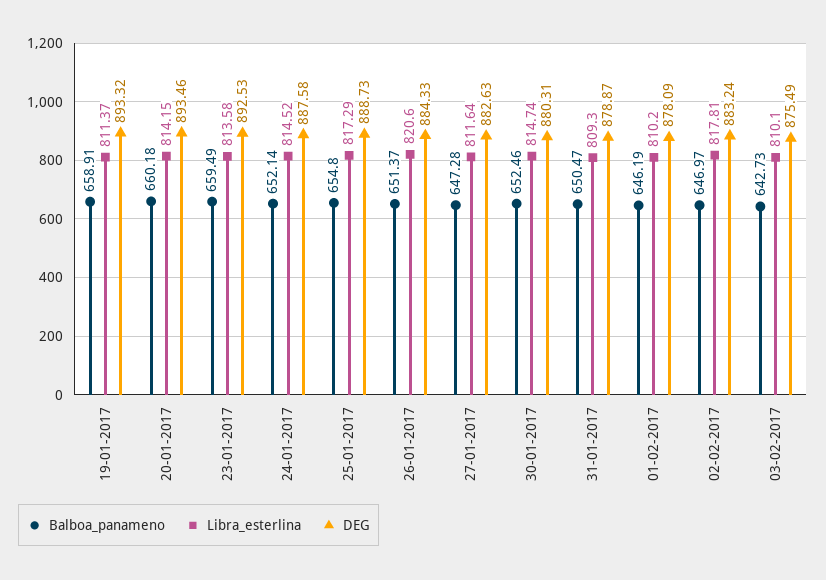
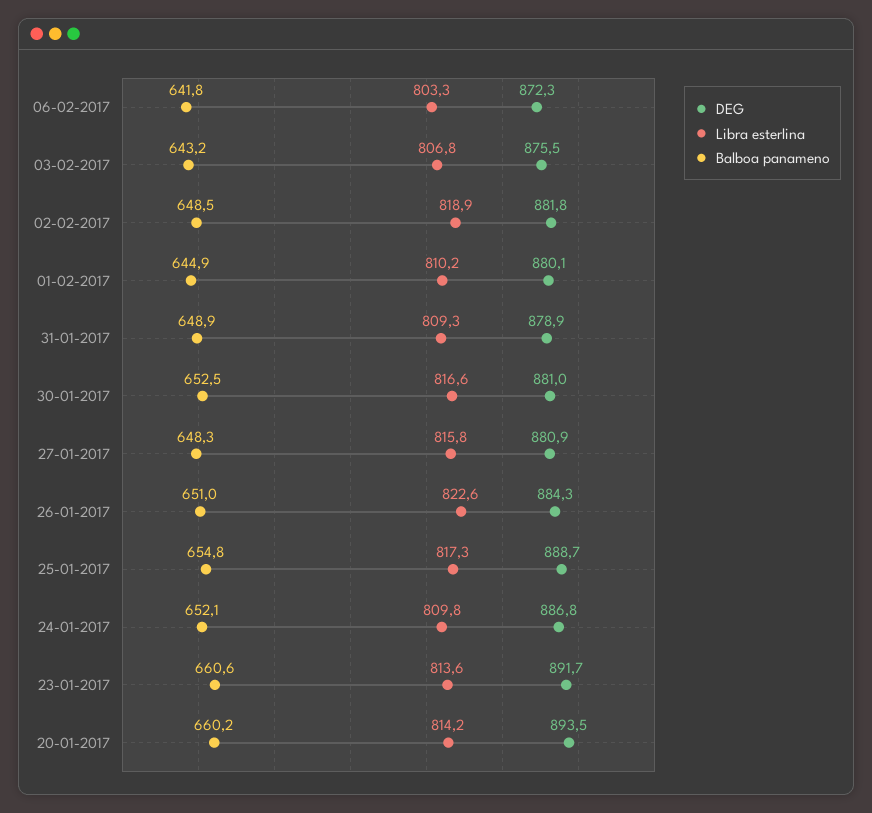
Balboa_panameno, 19-01-2017: 658.91 -> none
Libra_esterlina, 19-01-2017: 811.37 -> none
DEG, 19-01-2017: 893.32 -> none
Balboa_panameno, 23-01-2017: 659.49 -> 660.6
DEG, 23-01-2017: 892.53 -> 891.7
Libra_esterlina, 24-01-2017: 814.52 -> 809.8
DEG, 24-01-2017: 887.58 -> 886.8
Balboa_panameno, 26-01-2017: 651.37 -> 651
Libra_esterlina, 26-01-2017: 820.6 -> 822.6
Balboa_panameno, 27-01-2017: 647.28 -> 648.3
Libra_esterlina, 27-01-2017: 811.64 -> 815.8
DEG, 27-01-2017: 882.63 -> 880.9
Libra_esterlina, 30-01-2017: 814.74 -> 816.6
DEG, 30-01-2017: 880.31 -> 881
Balboa_panameno, 31-01-2017: 650.47 -> 648.9
Balboa_panameno, 01-02-2017: 646.19 -> 644.9
DEG, 01-02-2017: 878.09 -> 880.1
Balboa_panameno, 02-02-2017: 646.97 -> 648.5
Libra_esterlina, 02-02-2017: 817.81 -> 818.9
DEG, 02-02-2017: 883.24 -> 881.8
Balboa_panameno, 03-02-2017: 642.73 -> 643.2
Libra_esterlina, 03-02-2017: 810.1 -> 806.8
DEG, 06-02-2017: none -> 872.3
Libra_esterlina, 06-02-2017: none -> 803.3
Balboa_panameno, 06-02-2017: none -> 641.8

